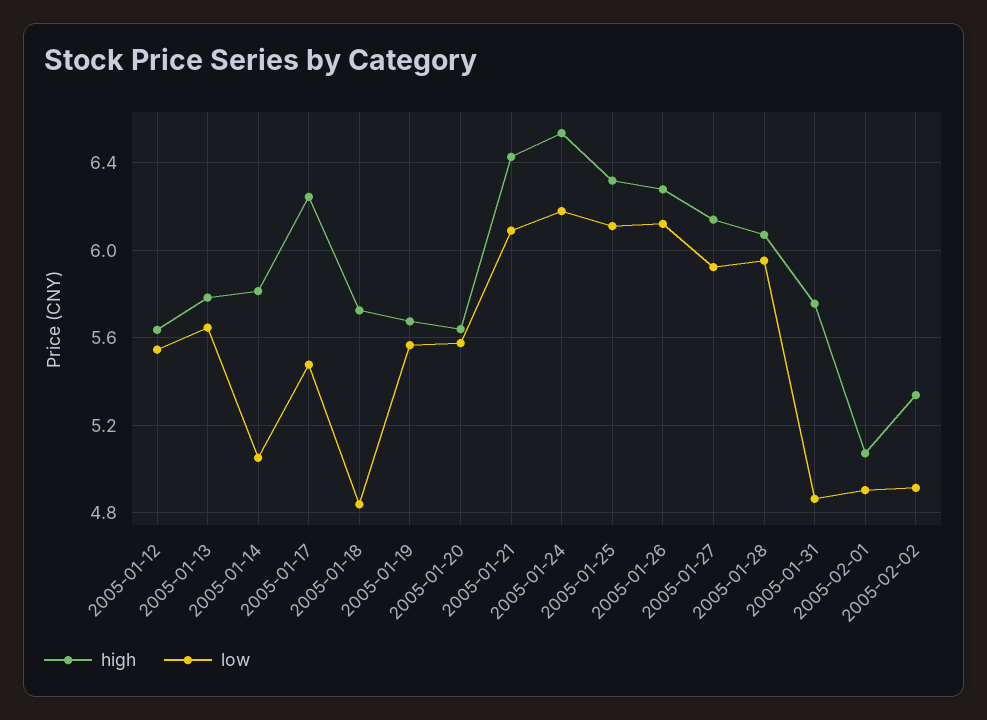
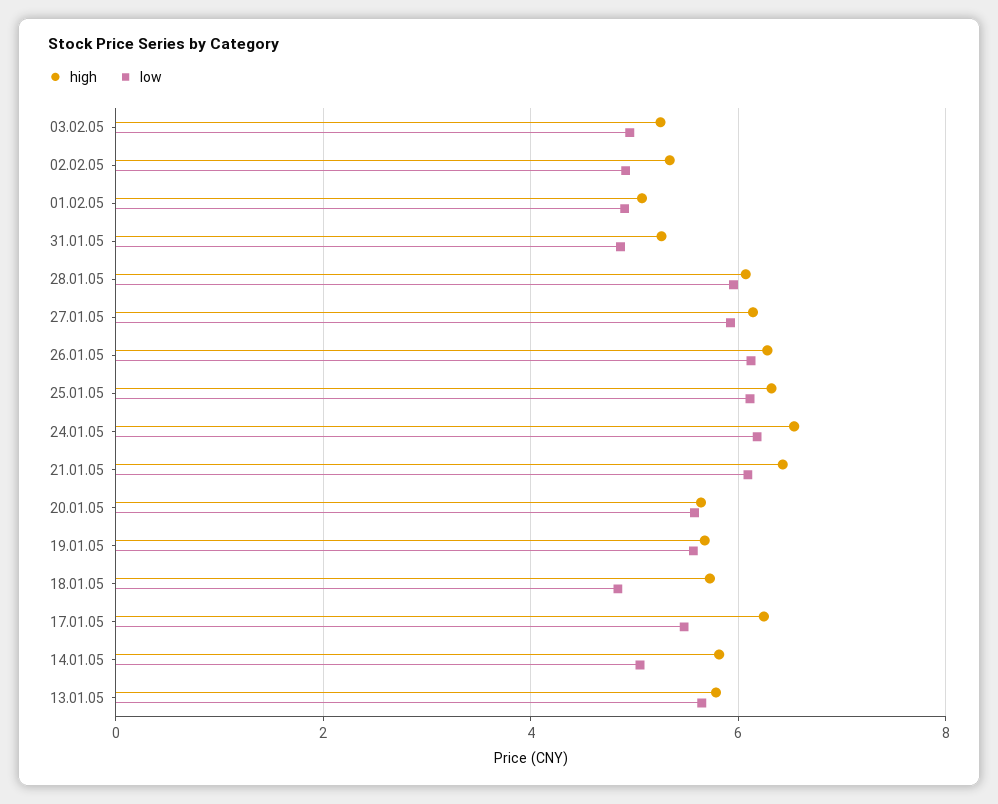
high, 2005-01-12: 5.65 -> none
low, 2005-01-12: 5.55 -> none
high, 2005-01-31: 5.75 -> 5.2
high, 03.02.05: none -> 5.2
low, 03.02.05: none -> 5

